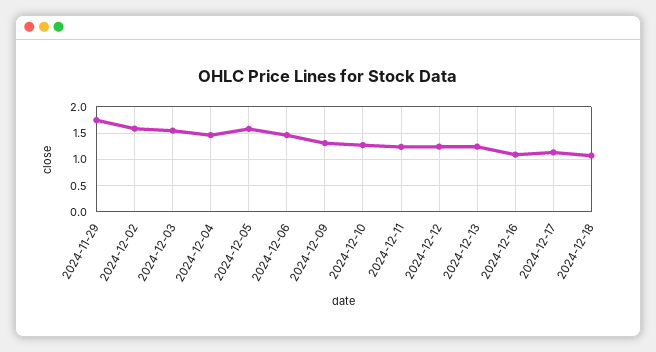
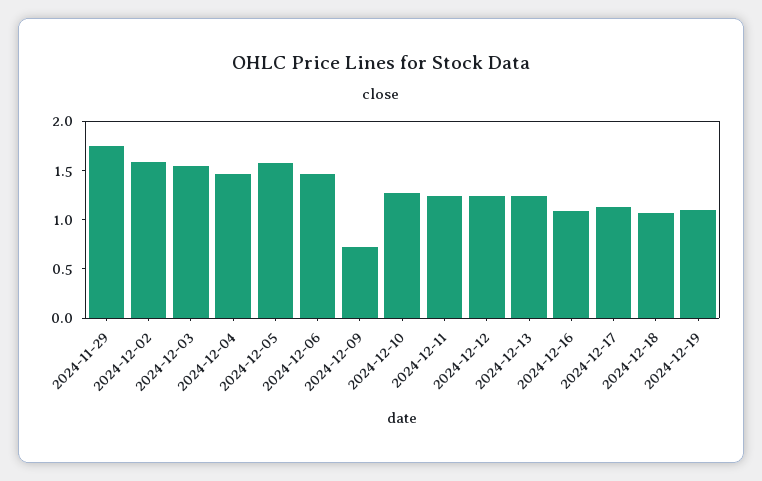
2024-12-09: 1.25 -> 0.7
2024-12-19: none -> 1.1

